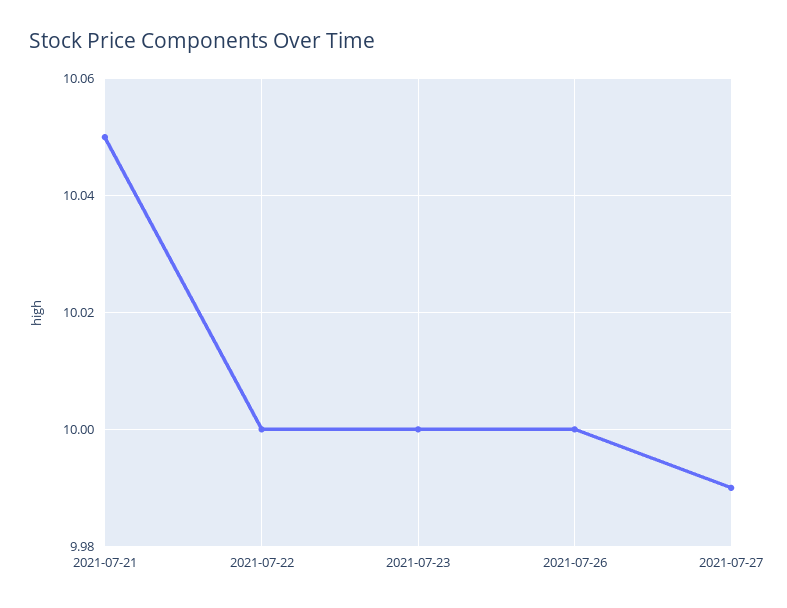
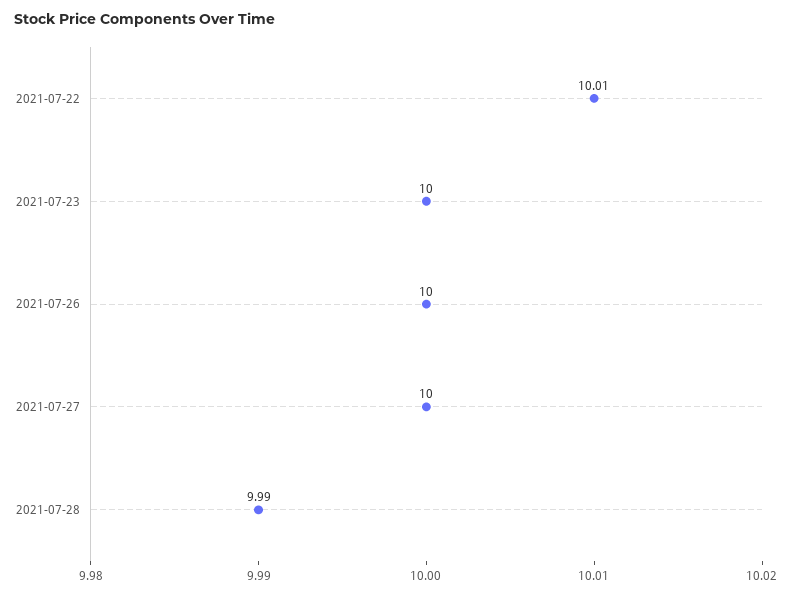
2021-07-21: 10.05 -> none
2021-07-22: 10 -> 10.01
2021-07-27: 9.99 -> 10
2021-07-28: none -> 9.99

